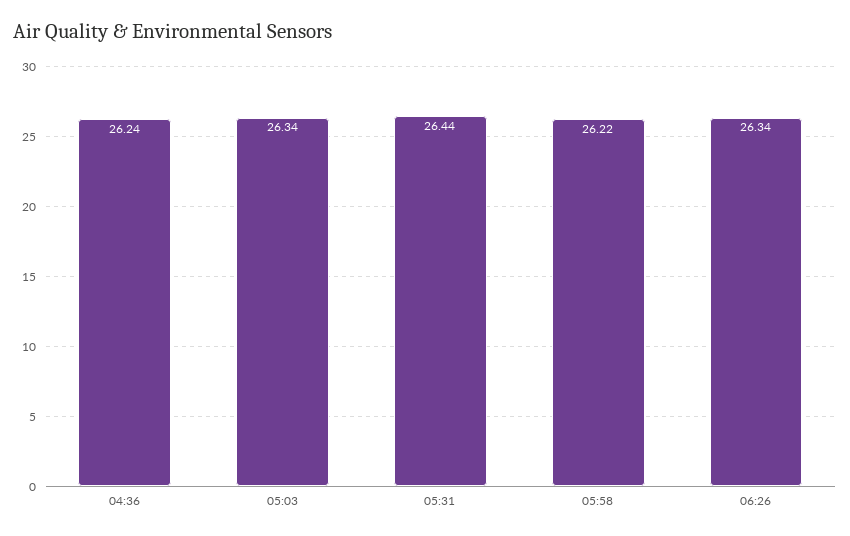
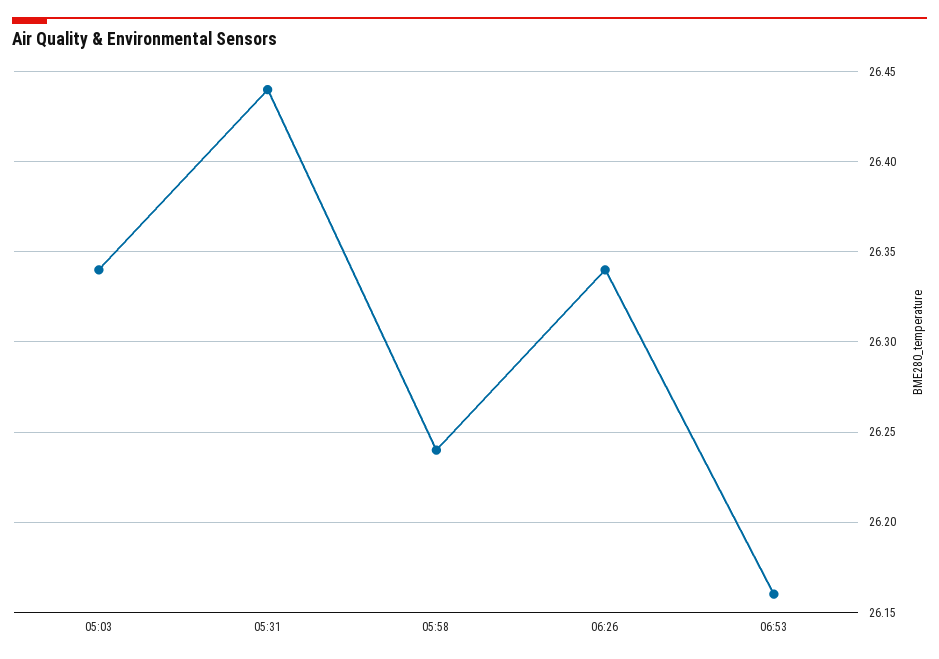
04:36: 26.24 -> none
05:58: 26.22 -> 26.24
06:53: none -> 26.16

